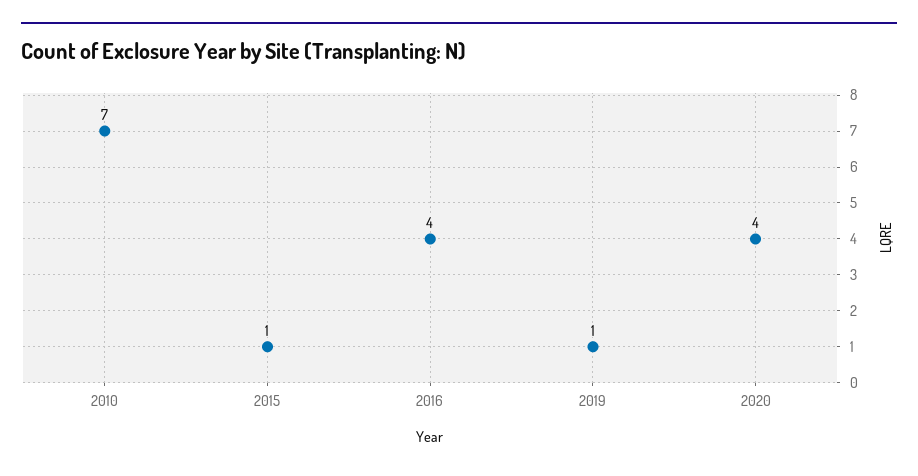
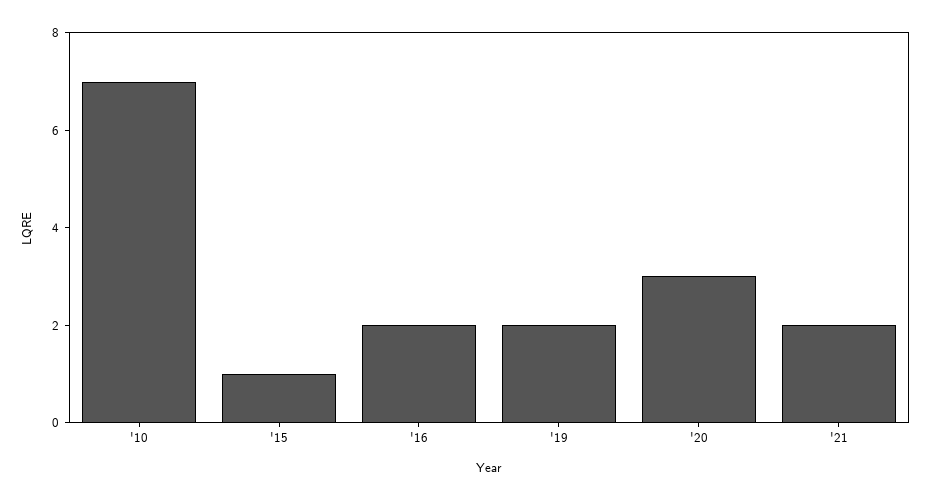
2016: 4 -> 2
2019: 1 -> 2
2020: 4 -> 3
'21: none -> 2

